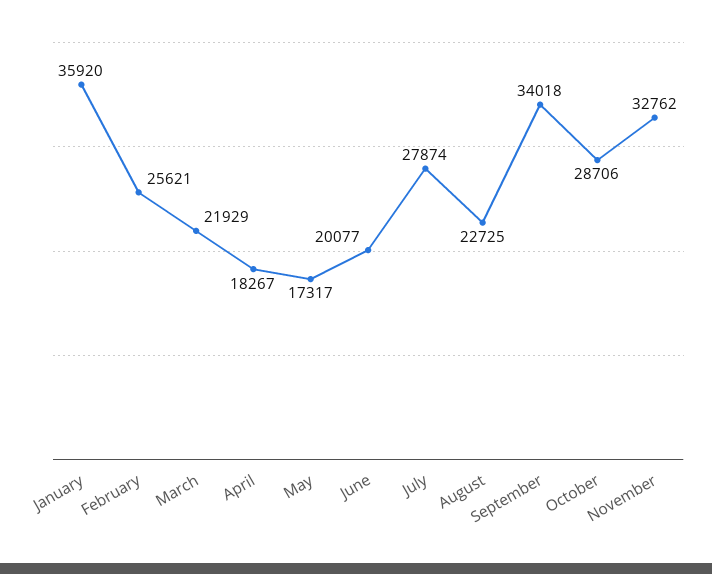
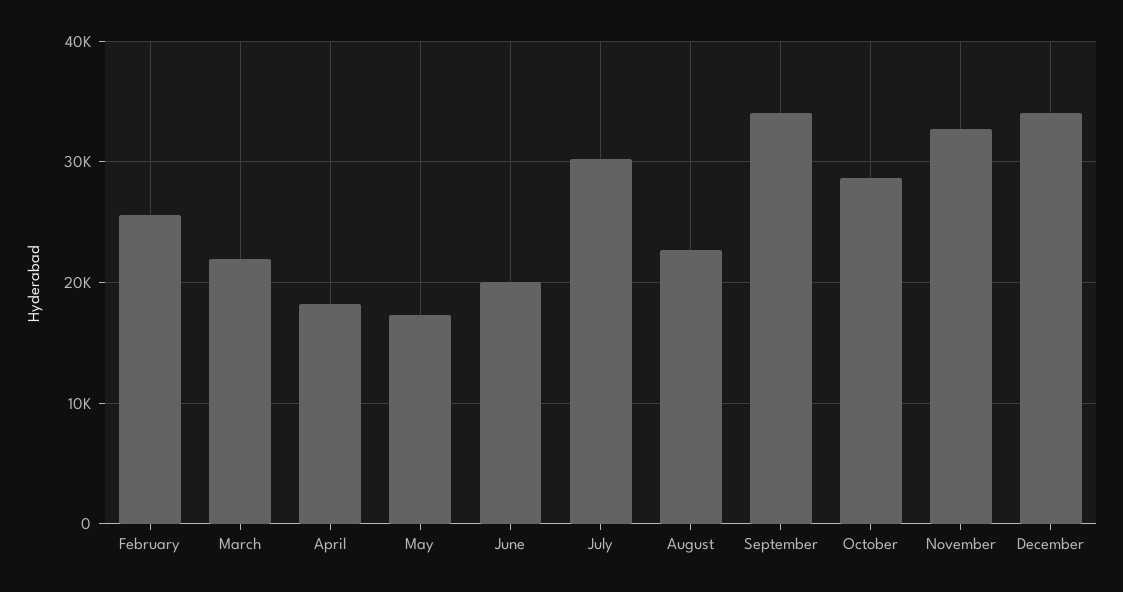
January: 35920 -> none
July: 27874 -> 30000
December: none -> 34000

